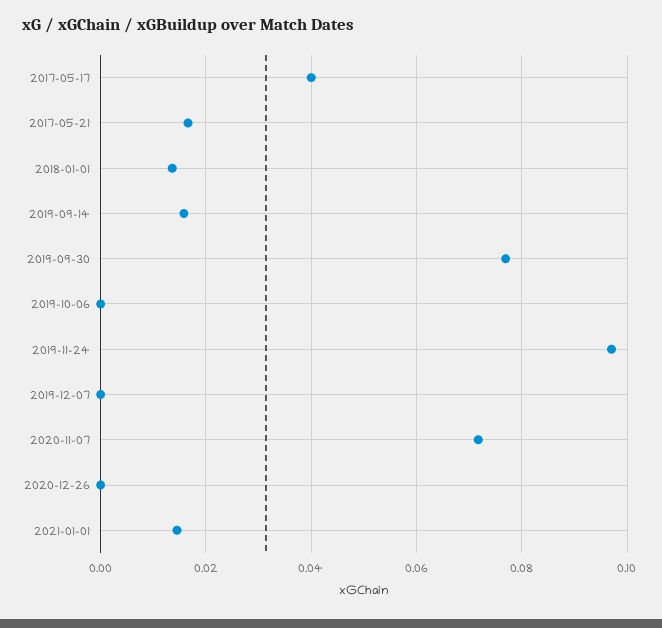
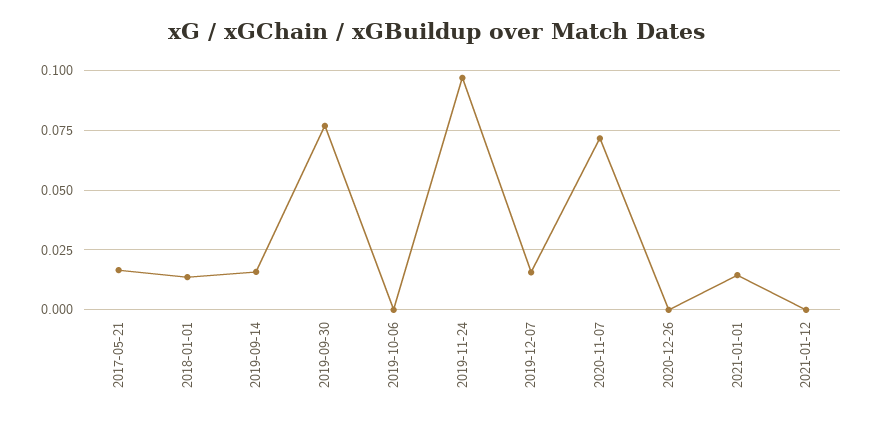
2017-05-17: 0.04 -> none
2019-12-07: 0 -> 0.015
2021-01-12: none -> 0

